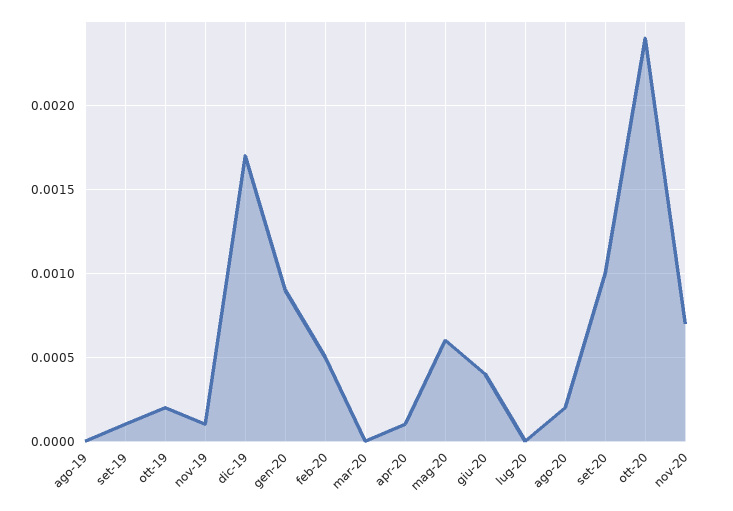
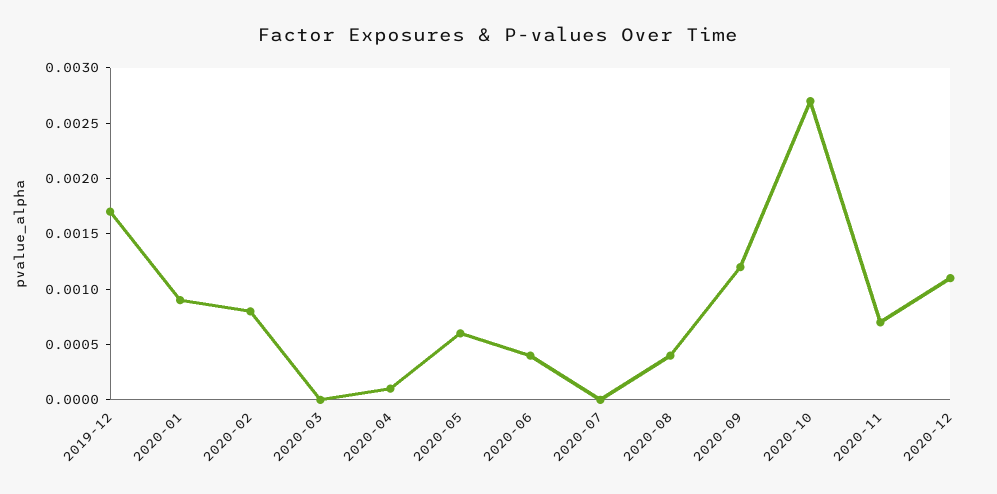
ago-19: 0 -> none
set-19: 0.0001 -> none
ott-19: 0.0002 -> none
nov-19: 0.0001 -> none
feb-20: 0.0005 -> 0.0008
ago-20: 0.0002 -> 0.0004
set-20: 0.001 -> 0.0012
ott-20: 0.0024 -> 0.0027
2020-12: none -> 0.0011

